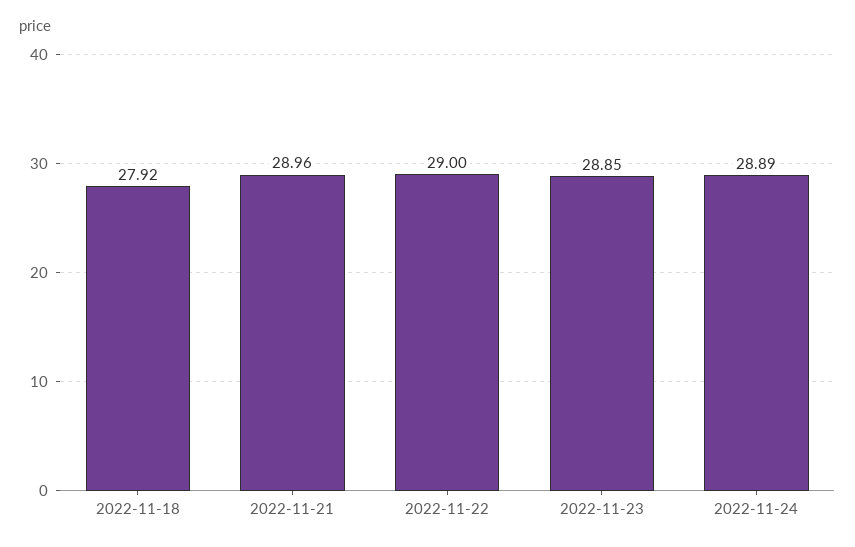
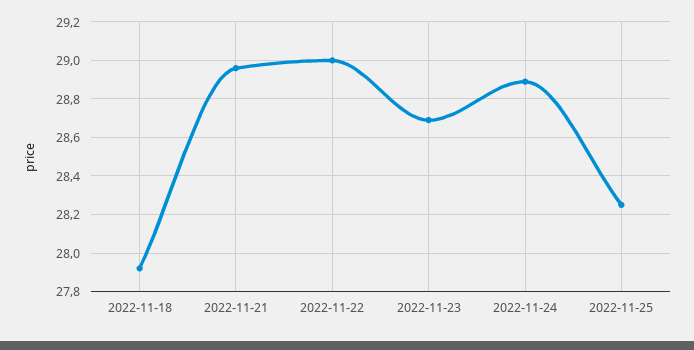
2022-11-23: 28.85 -> 28.7
2022-11-25: none -> 28.25

